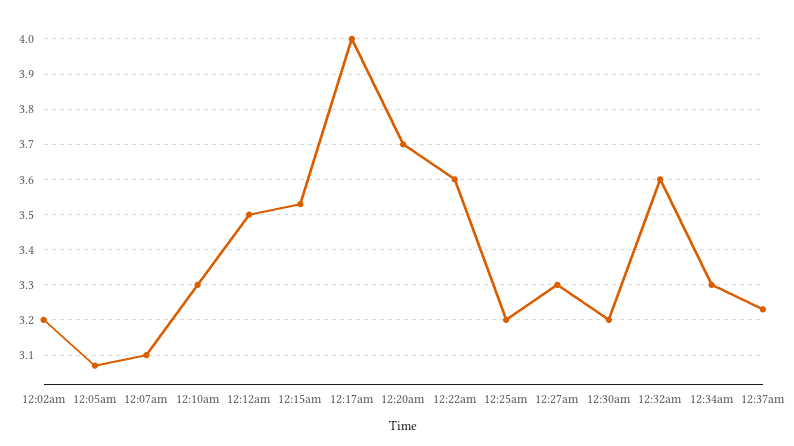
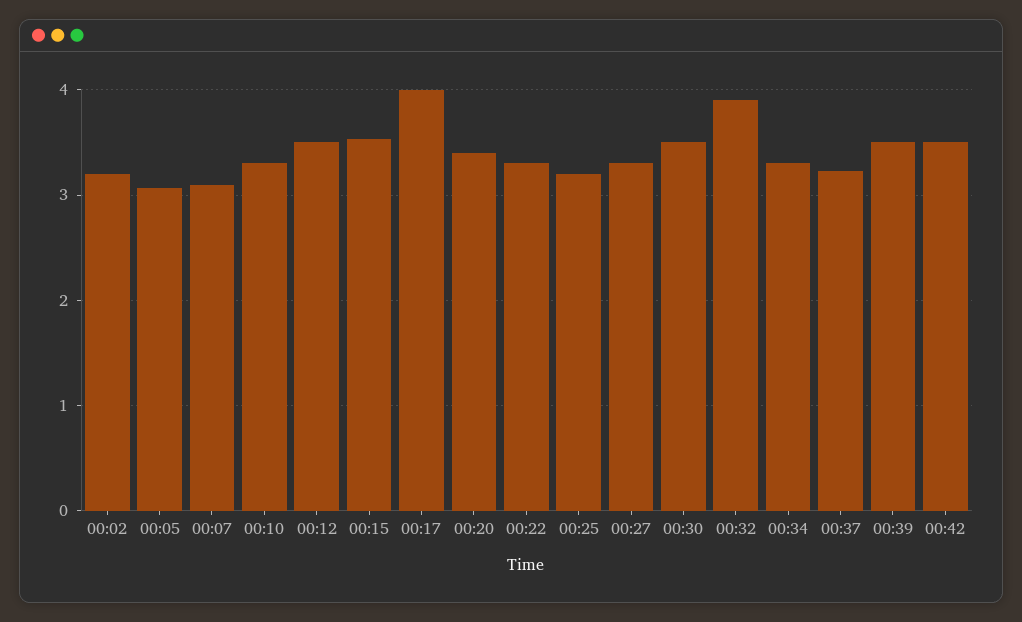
12:20am: 3.7 -> 3.4
12:22am: 3.6 -> 3.3
12:30am: 3.2 -> 3.5
12:32am: 3.6 -> 3.9
00:39: none -> 3.5
00:42: none -> 3.5

